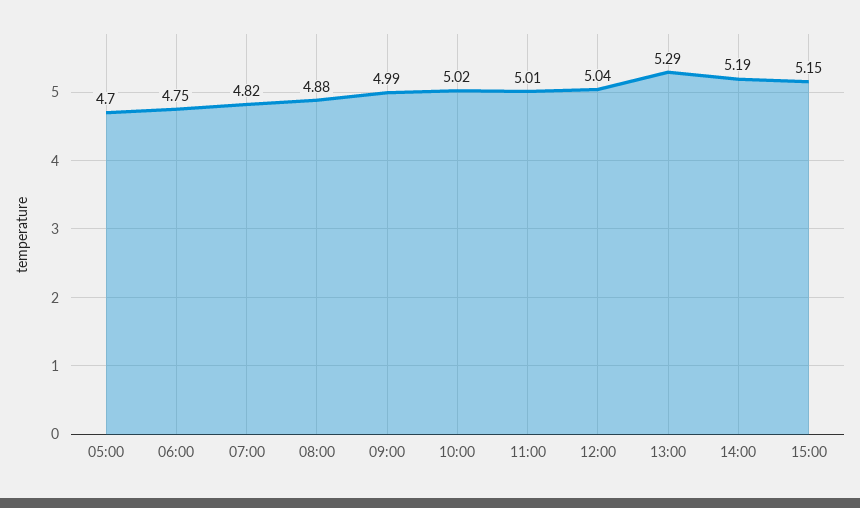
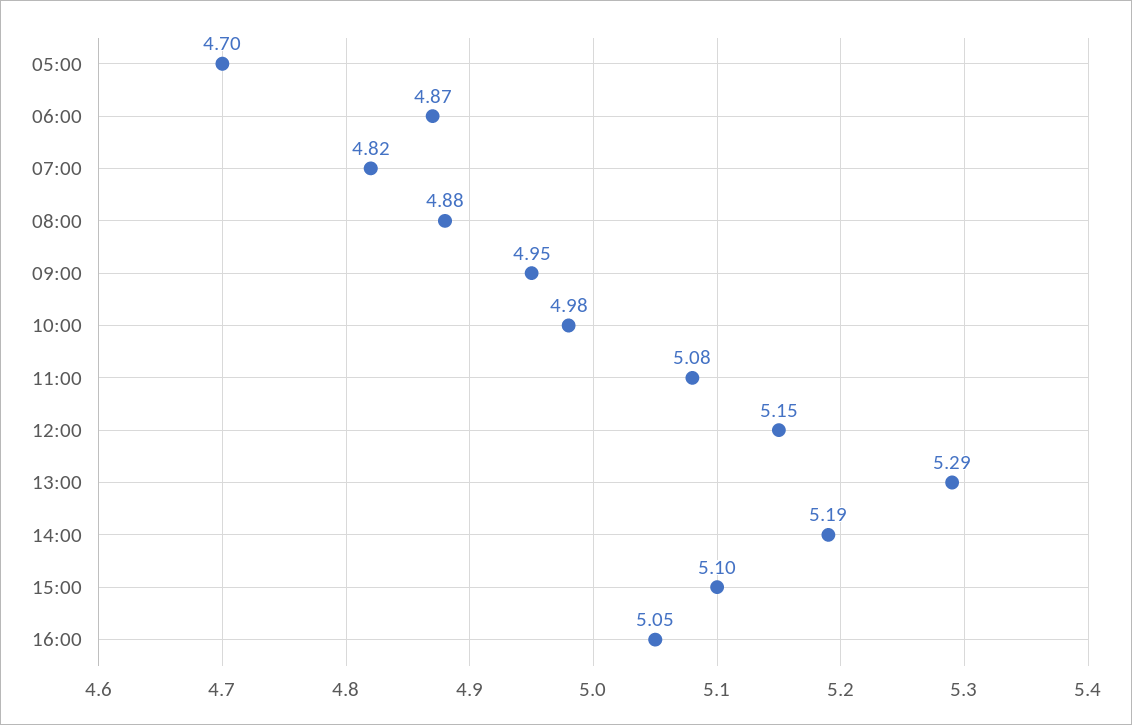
06:00: 4.75 -> 4.87
09:00: 4.99 -> 4.95
10:00: 5.02 -> 4.98
11:00: 5.01 -> 5.08
12:00: 5.04 -> 5.15
15:00: 5.15 -> 5.1
16:00: none -> 5.05

